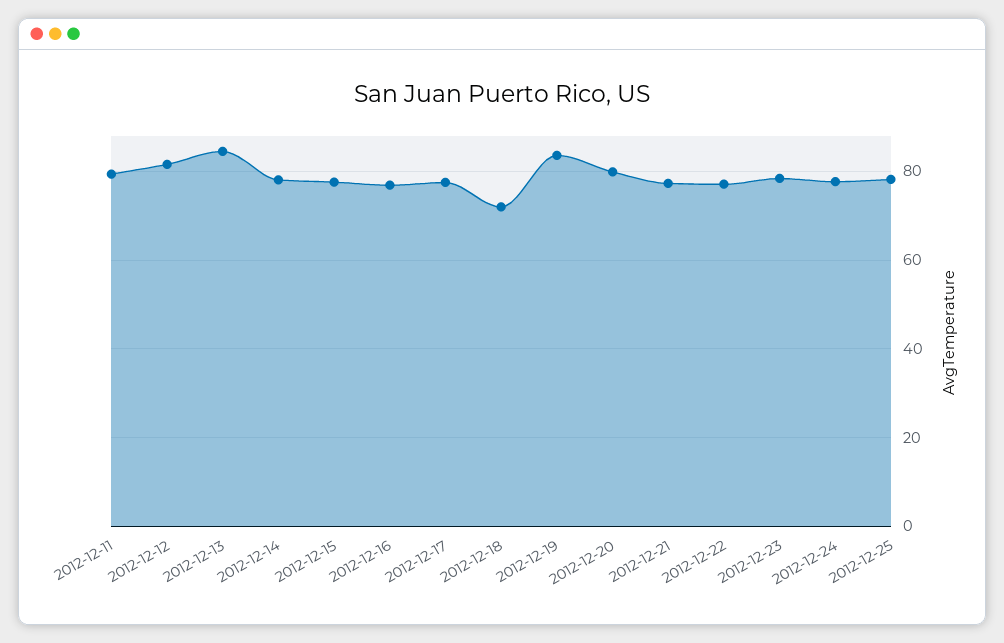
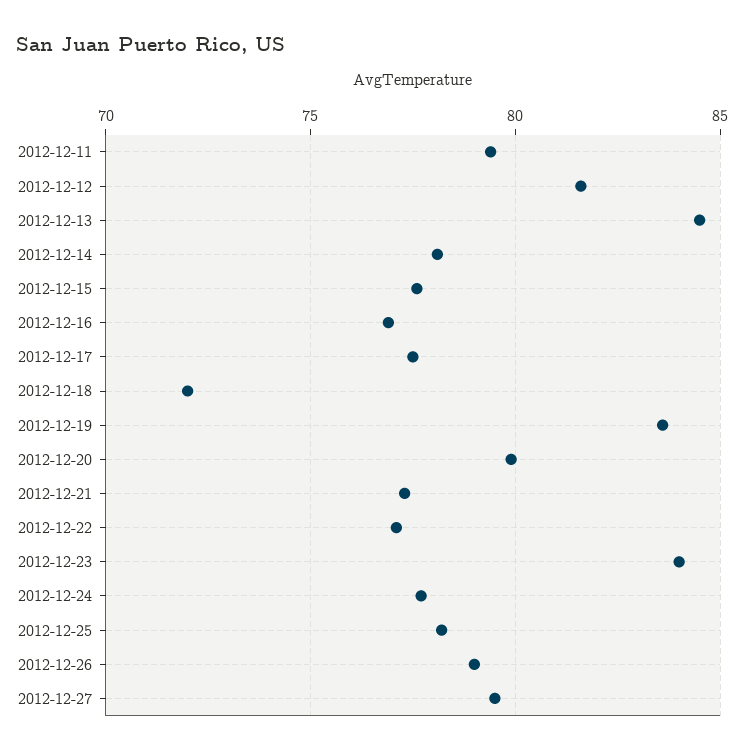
2012-12-23: 78 -> 84
2012-12-26: none -> 79
2012-12-27: none -> 79.5

